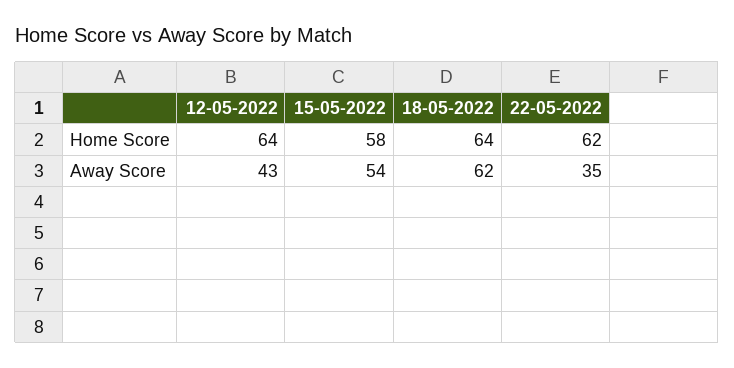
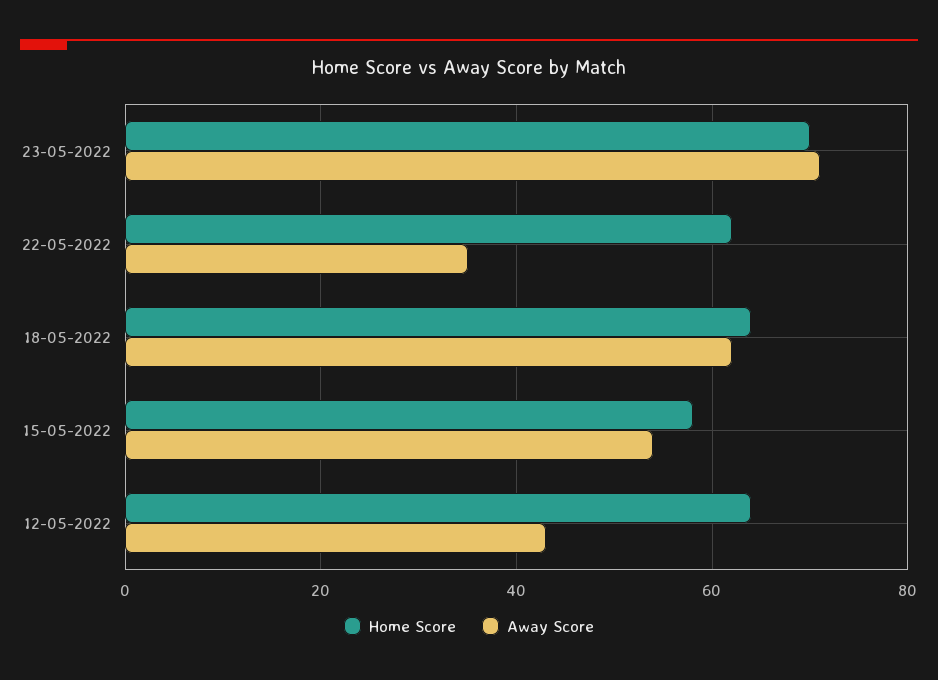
Home Score, 23-05-2022: none -> 70
Away Score, 23-05-2022: none -> 70

